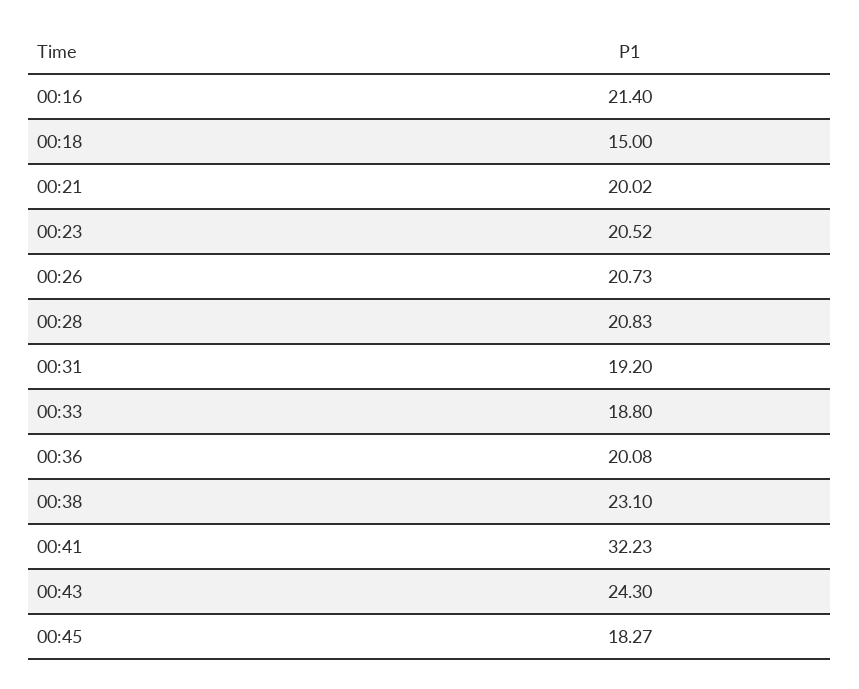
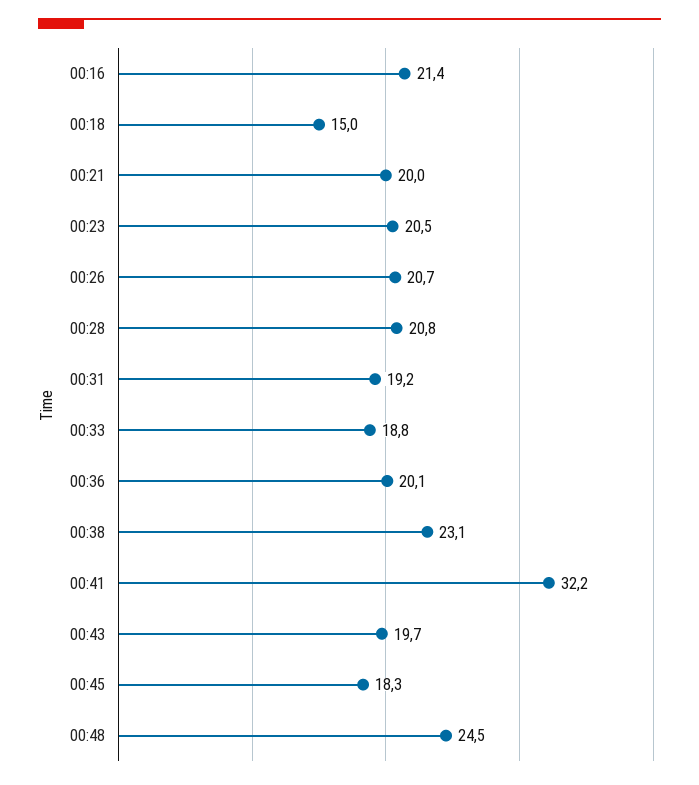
00:43: 24.3 -> 19.7
00:48: none -> 24.5

